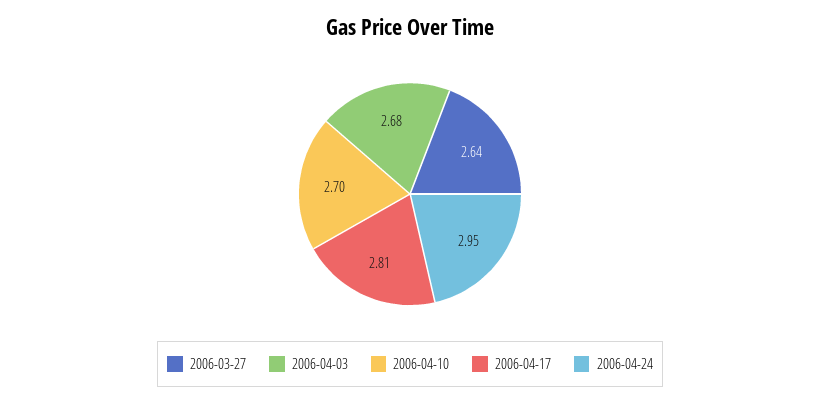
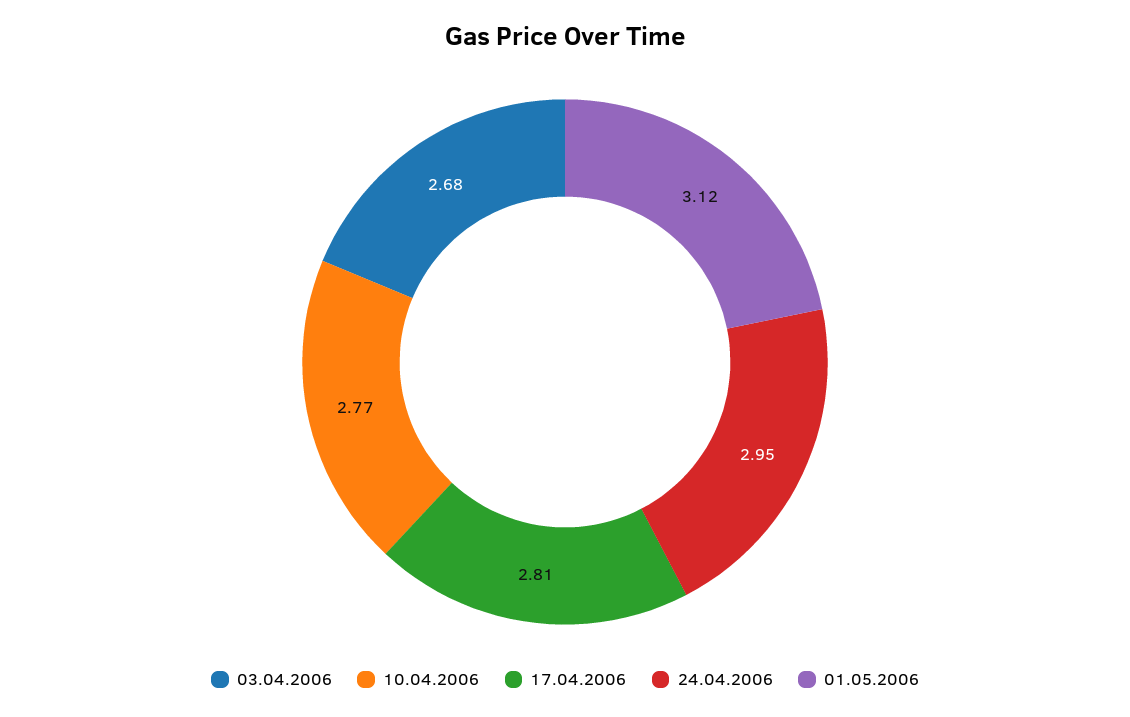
2006-03-27: 2.64 -> none
2006-04-10: 2.7 -> 2.77
01.05.2006: none -> 3.12

